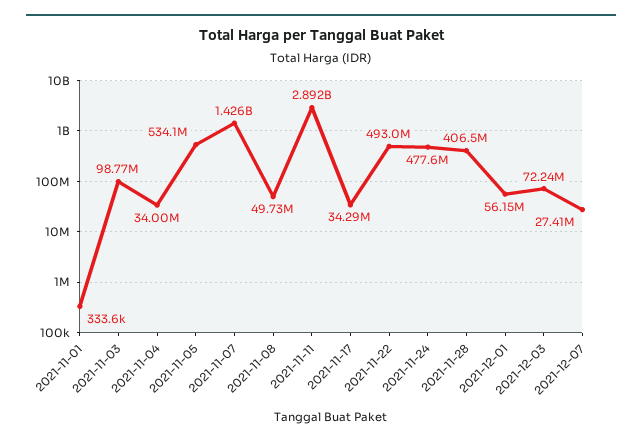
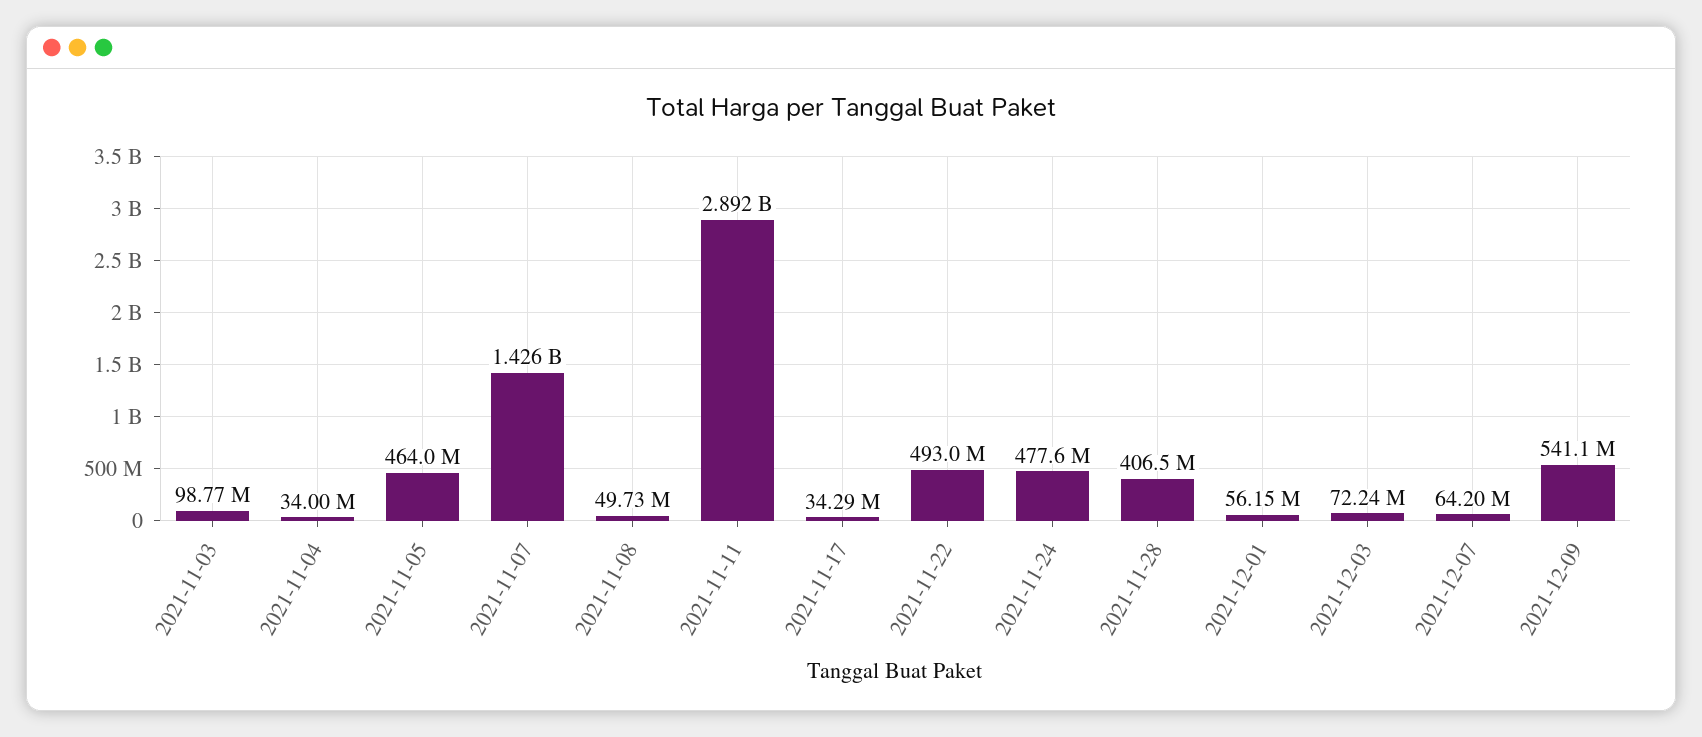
2021-11-01: 333600 -> none
2021-11-05: 534100000 -> 464000000
2021-12-07: 27410000 -> 64200000
2021-12-09: none -> 541100000

